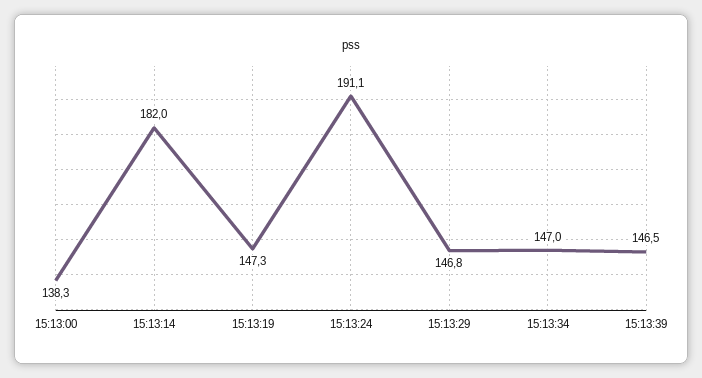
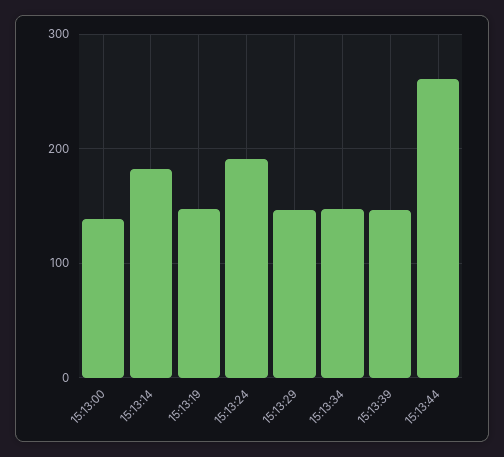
15:13:44: none -> 260

